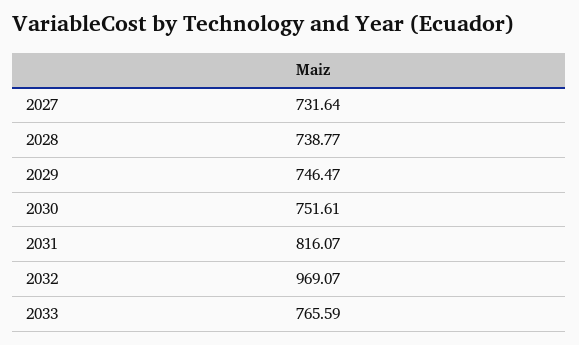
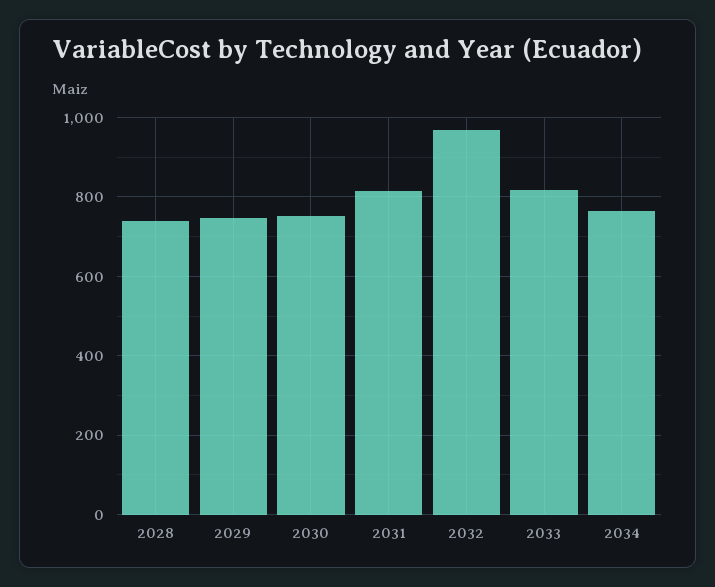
2027: 731.64 -> none
2033: 765.59 -> 820
2034: none -> 760

